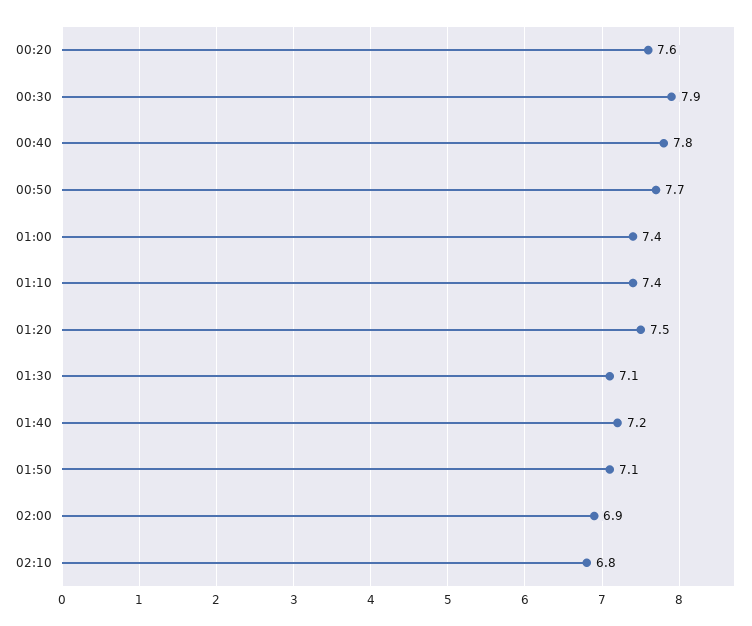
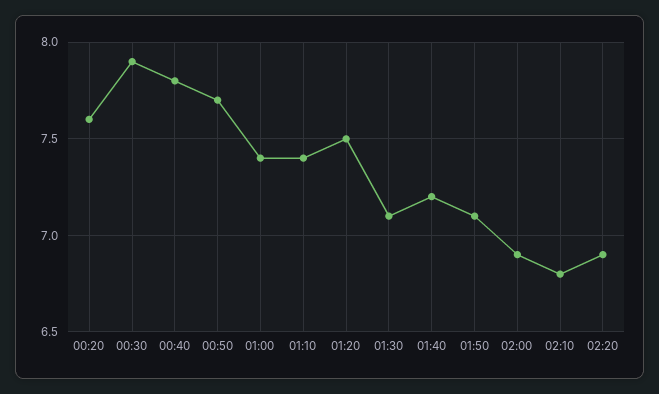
02:20: none -> 6.9

